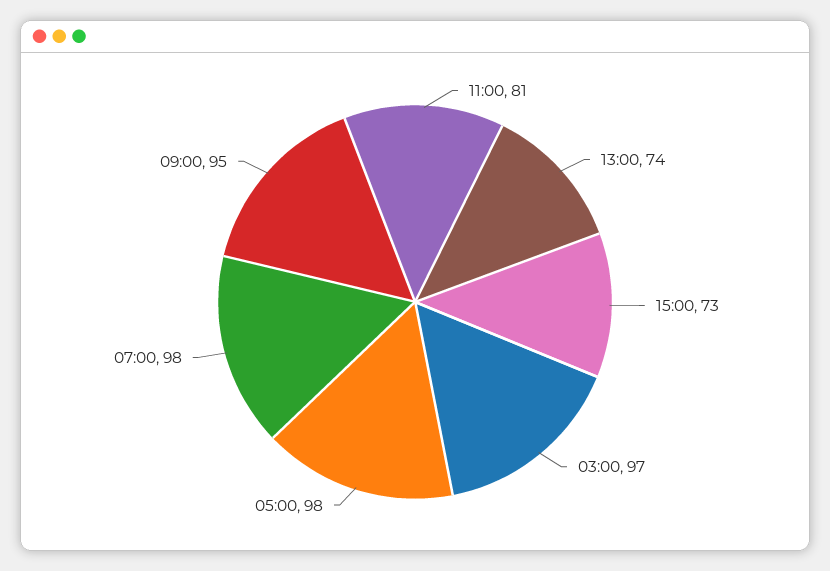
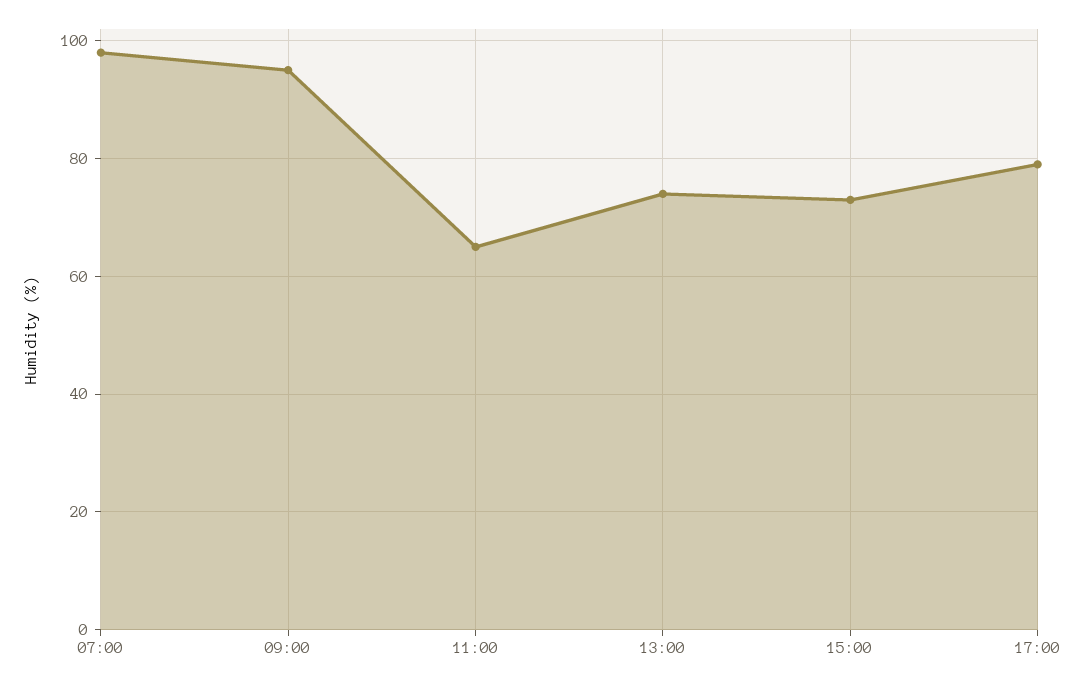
11:00: 81 -> 65
03:00: 97 -> none
05:00: 98 -> none
17:00: none -> 80

